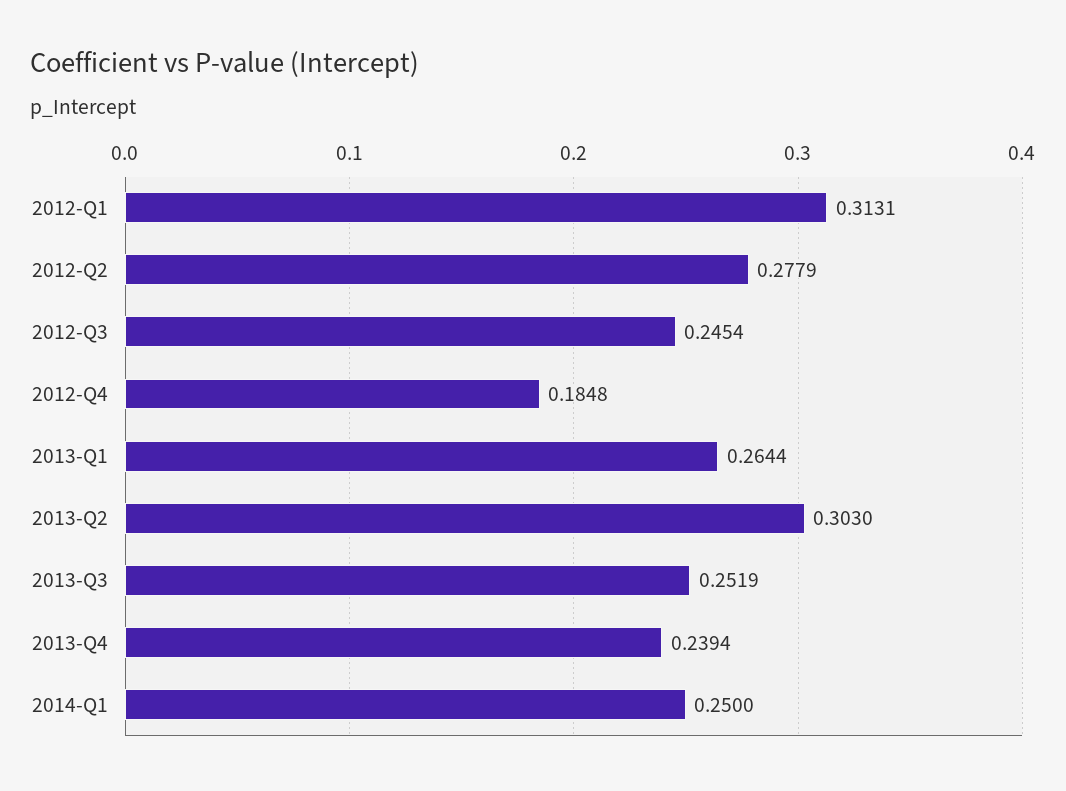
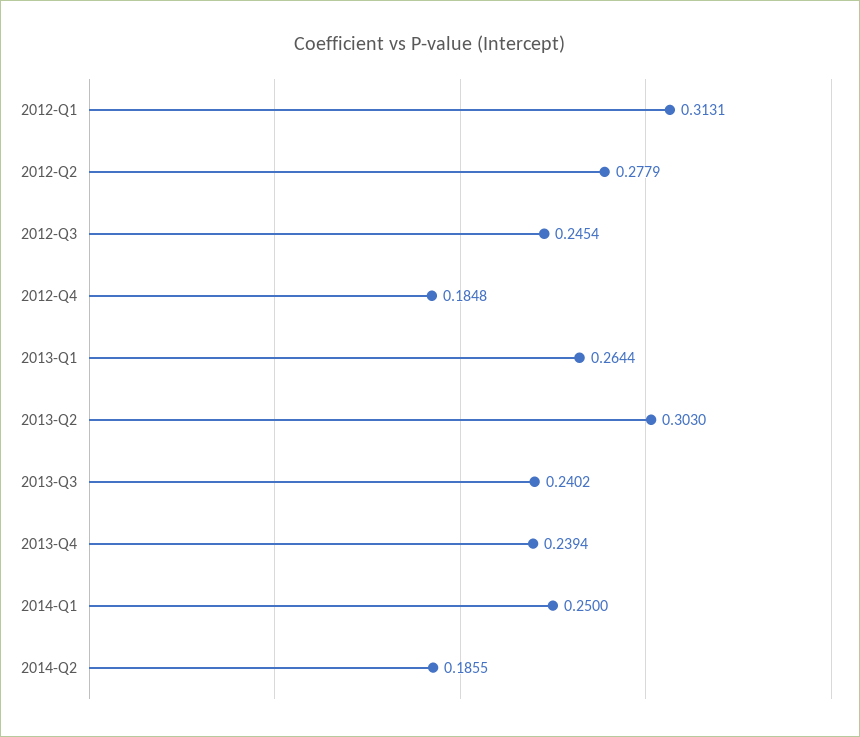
2013-Q3: 0.2519 -> 0.2402
2014-Q2: none -> 0.1855

